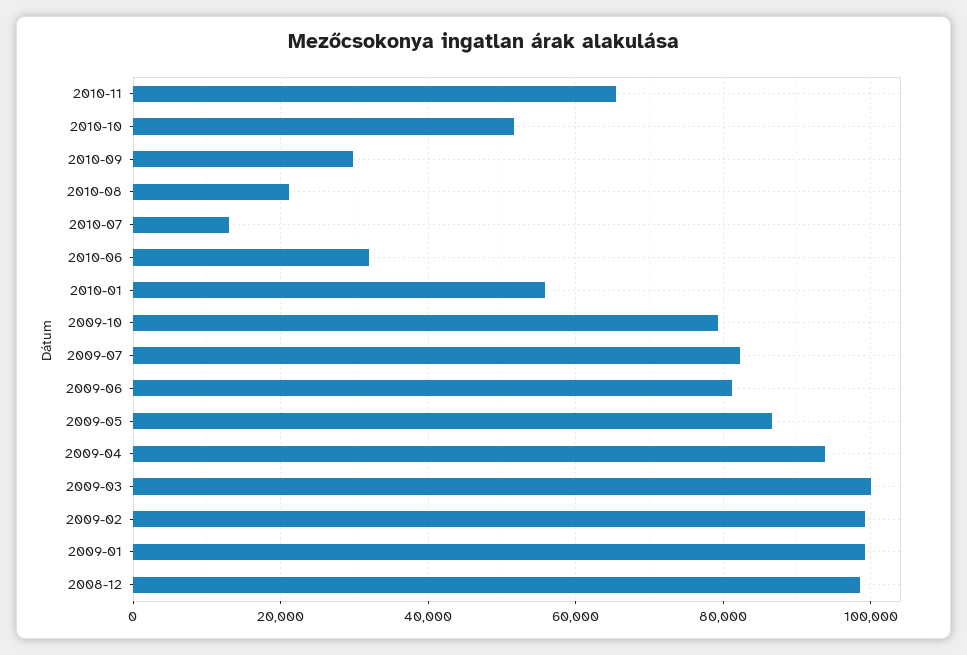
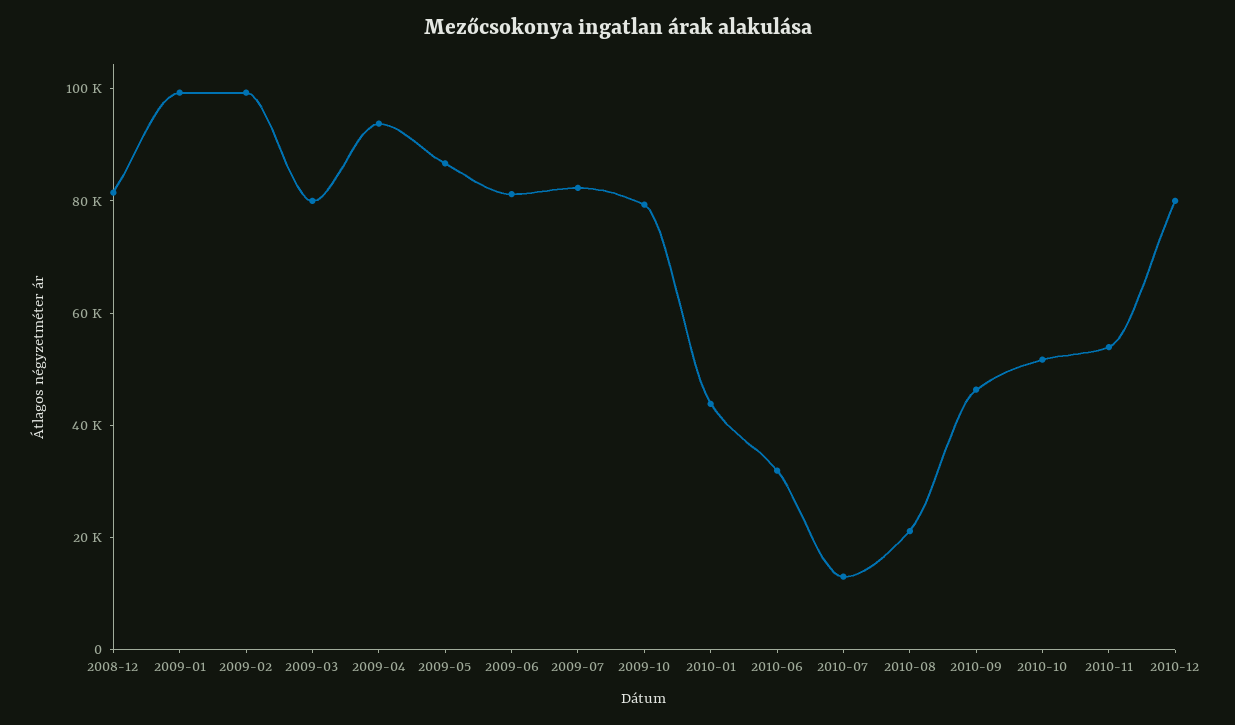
2010-11: 66000 -> 55000
2010-09: 30000 -> 45000
2010-01: 56000 -> 45000
2009-03: 100000 -> 80000
2008-12: 98000 -> 80000
2010-12: none -> 80000

